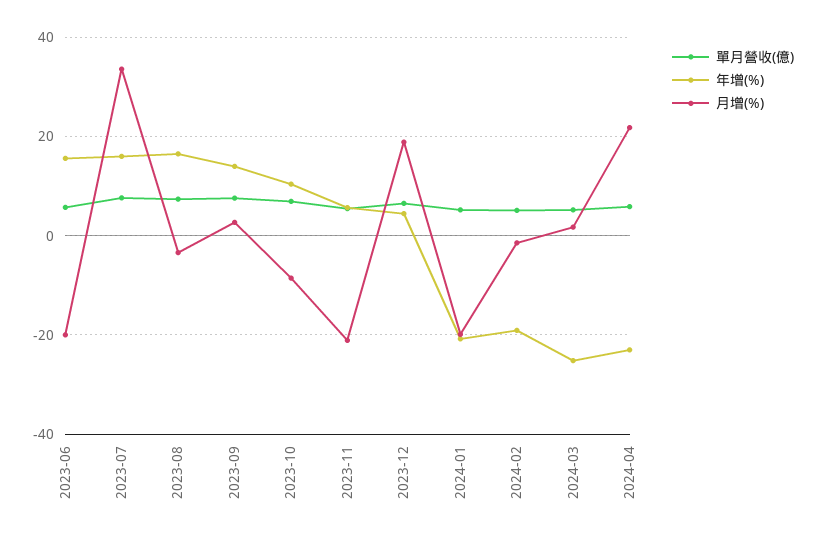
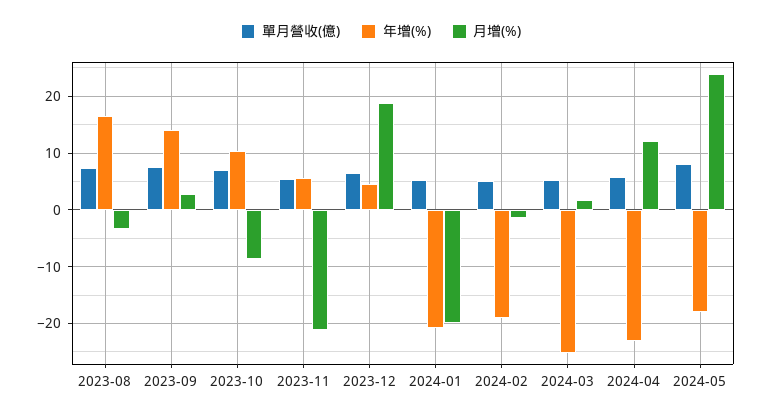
單月營收(億), 2023-06: 6 -> none
年增(%), 2023-06: 16 -> none
月增(%), 2023-06: -20 -> none
單月營收(億), 2023-07: 8 -> none
年增(%), 2023-07: 16 -> none
月增(%), 2023-07: 34 -> none
月增(%), 2024-04: 22 -> 12
單月營收(億), 2024-05: none -> 8
年增(%), 2024-05: none -> -18
月增(%), 2024-05: none -> 24

